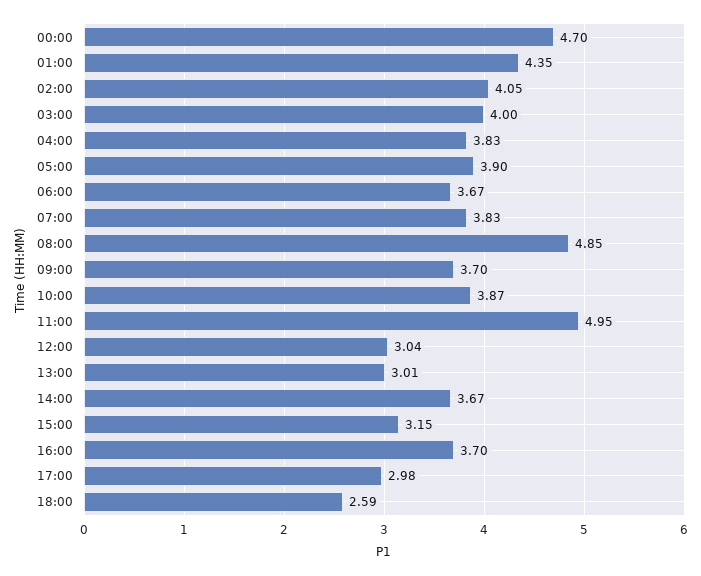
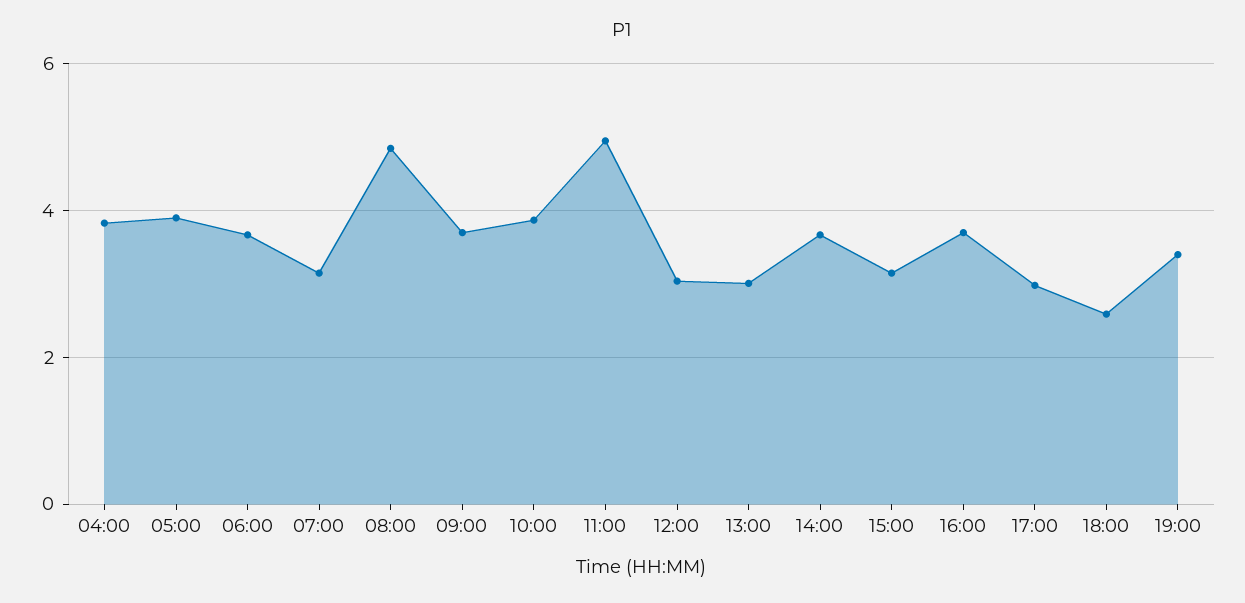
00:00: 4.7 -> none
01:00: 4.35 -> none
02:00: 4.05 -> none
03:00: 4 -> none
07:00: 3.83 -> 3.2
19:00: none -> 3.4

